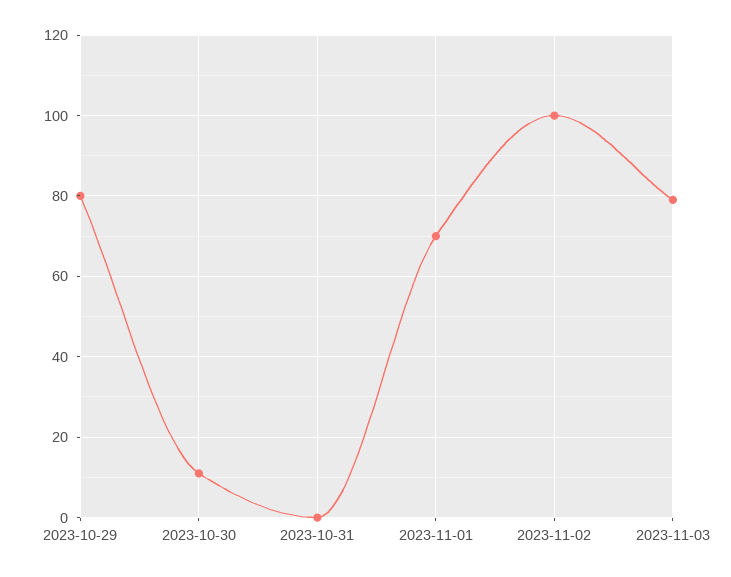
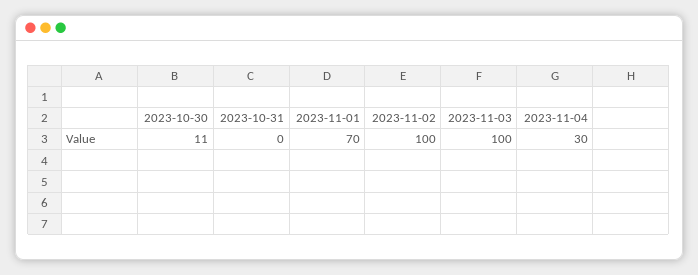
2023-10-29: 80 -> none
2023-11-03: 80 -> 100
2023-11-04: none -> 30

